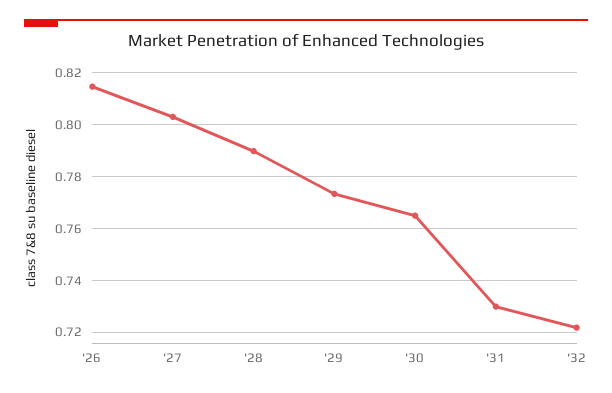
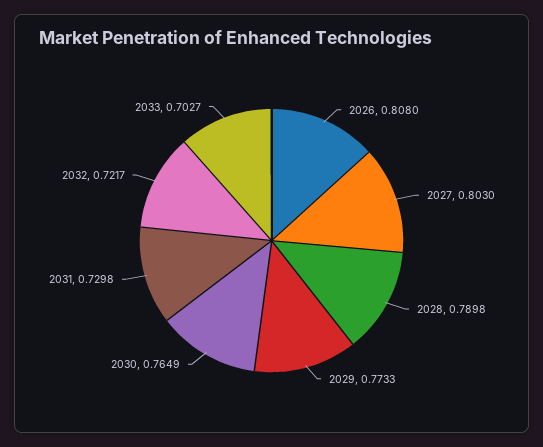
'26: 0.815 -> 0.808
2033: none -> 0.7027

